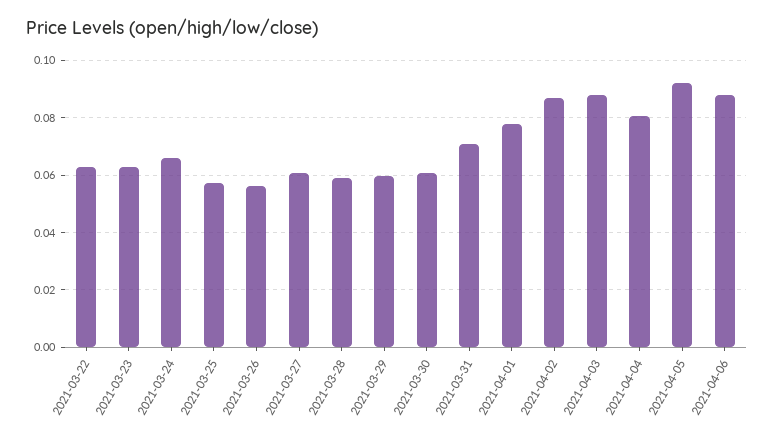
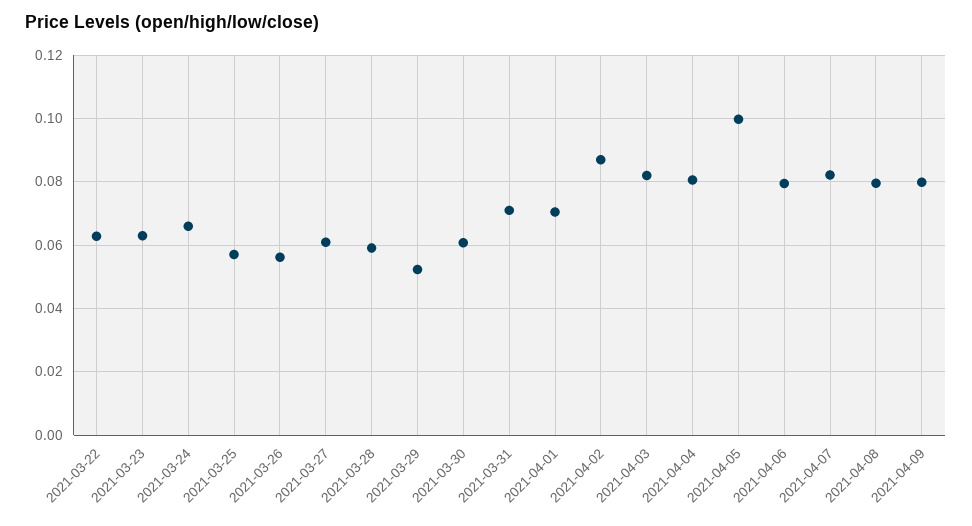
2021-03-29: 0.06 -> 0.052
2021-04-01: 0.0775 -> 0.07
2021-04-03: 0.0875 -> 0.082
2021-04-05: 0.0925 -> 0.1
2021-04-06: 0.0875 -> 0.08
2021-04-07: none -> 0.082
2021-04-08: none -> 0.08
2021-04-09: none -> 0.08

